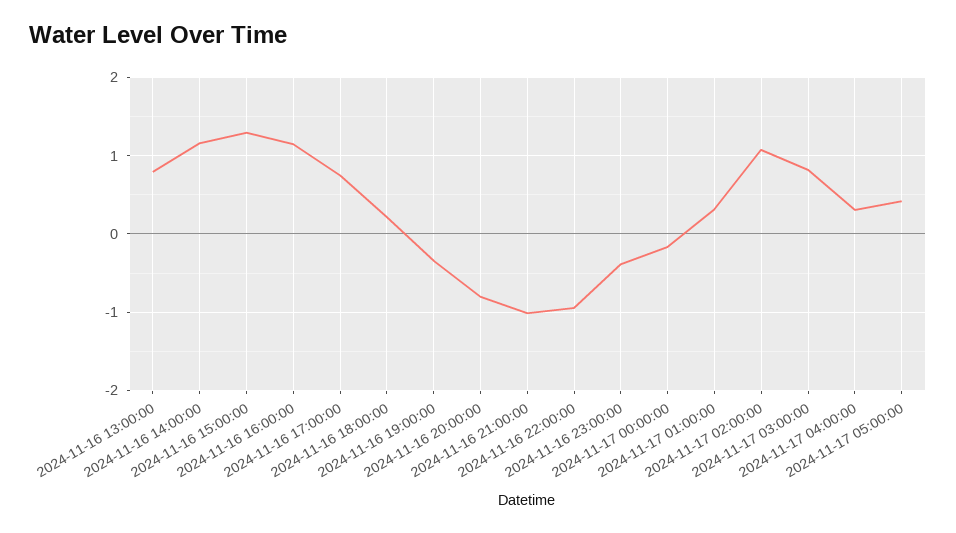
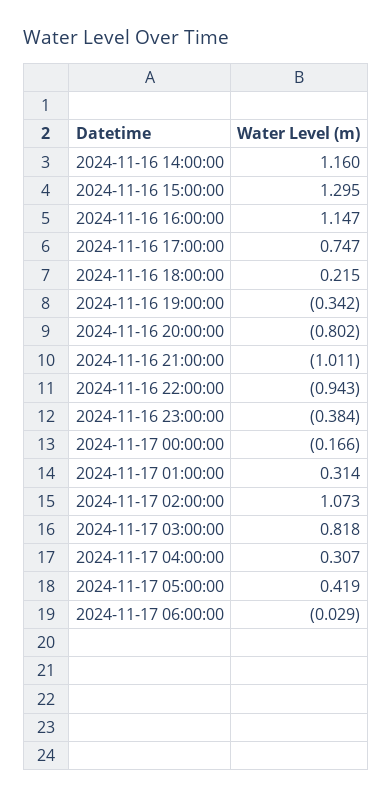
2024-11-16 13:00:00: 0.8 -> none
2024-11-17 06:00:00: none -> -0.029

